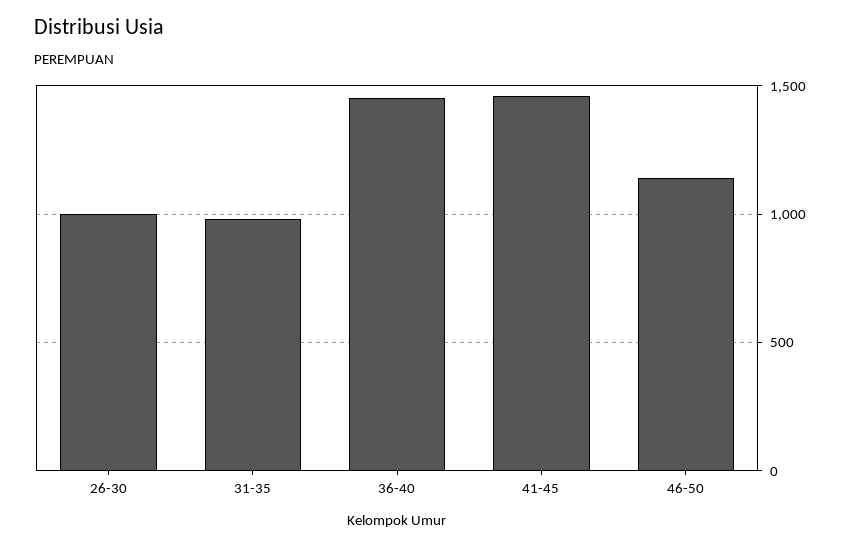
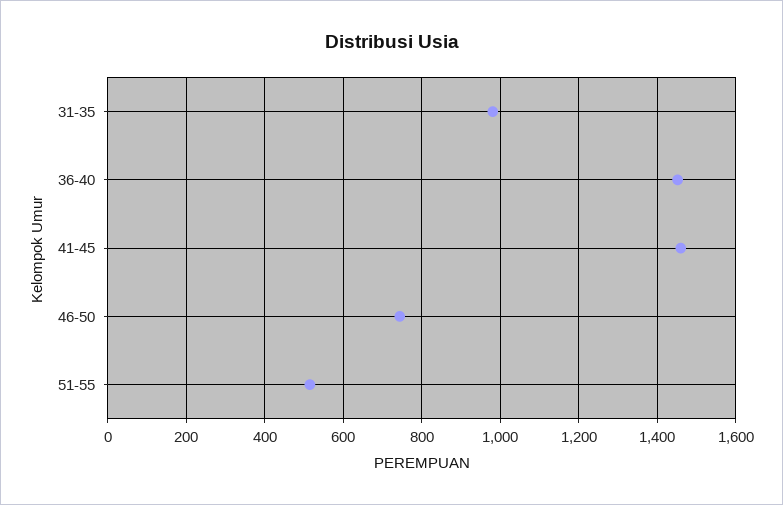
26-30: 1000 -> none
46-50: 1150 -> 740
51-55: none -> 520

